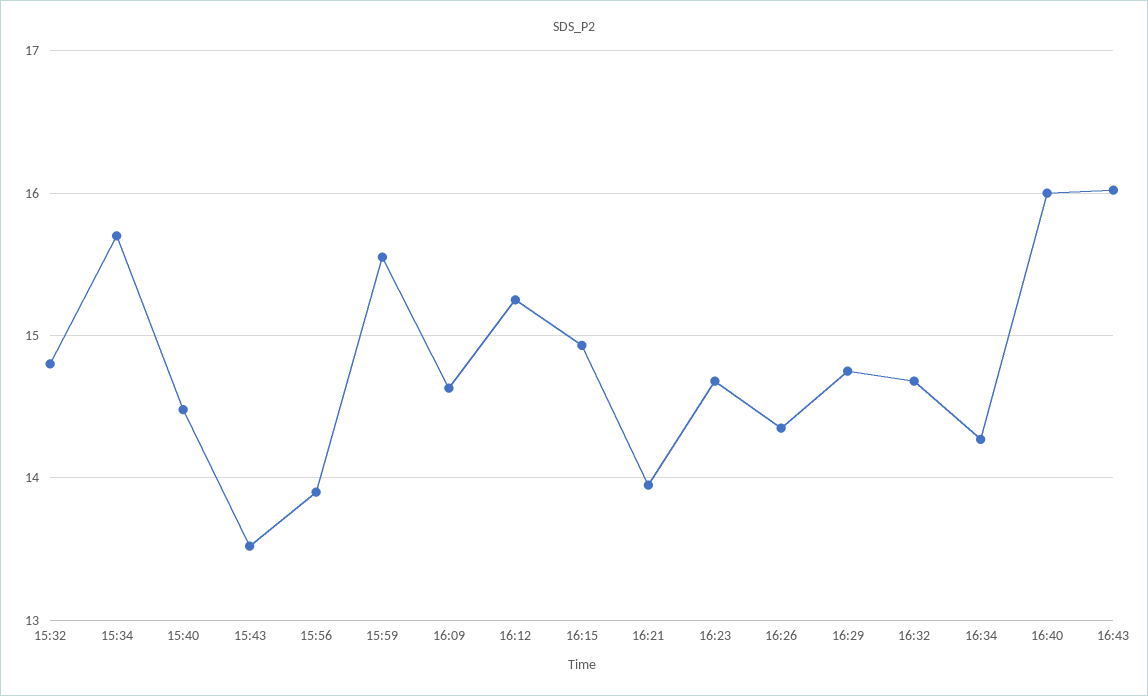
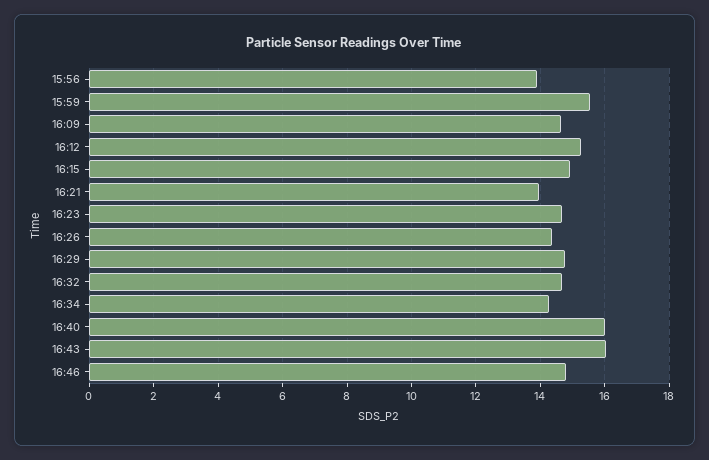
15:32: 14.8 -> none
15:34: 15.7 -> none
15:40: 14.5 -> none
15:43: 13.5 -> none
16:46: none -> 14.8

